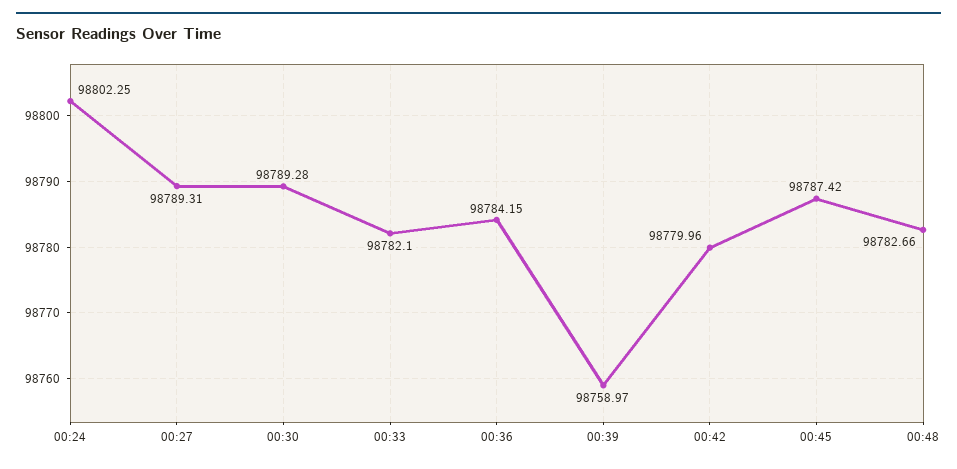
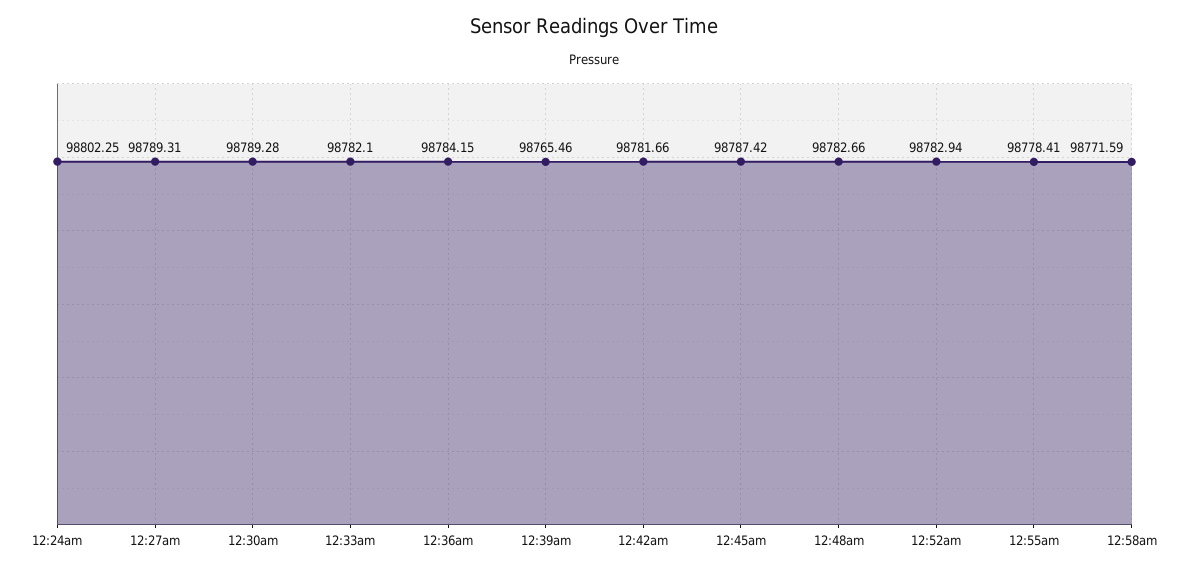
00:39: 98758.97 -> 98765.46
00:42: 98779.96 -> 98781.66
12:52am: none -> 98782.94
12:55am: none -> 98778.41
12:58am: none -> 98771.59

